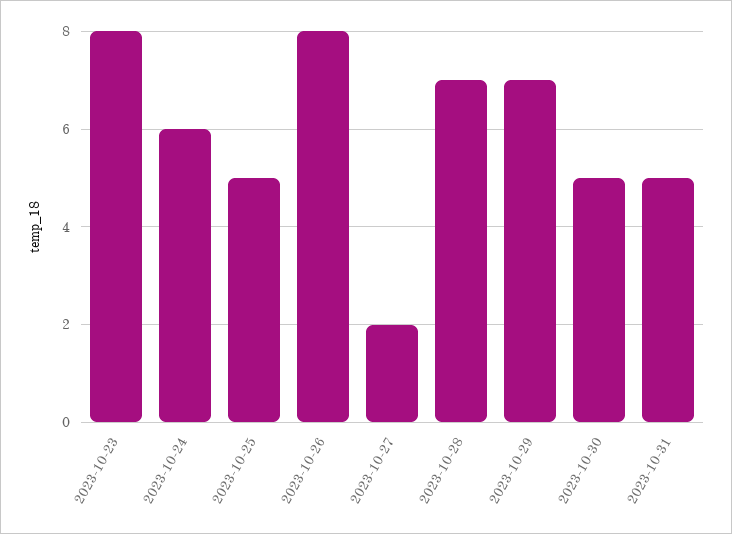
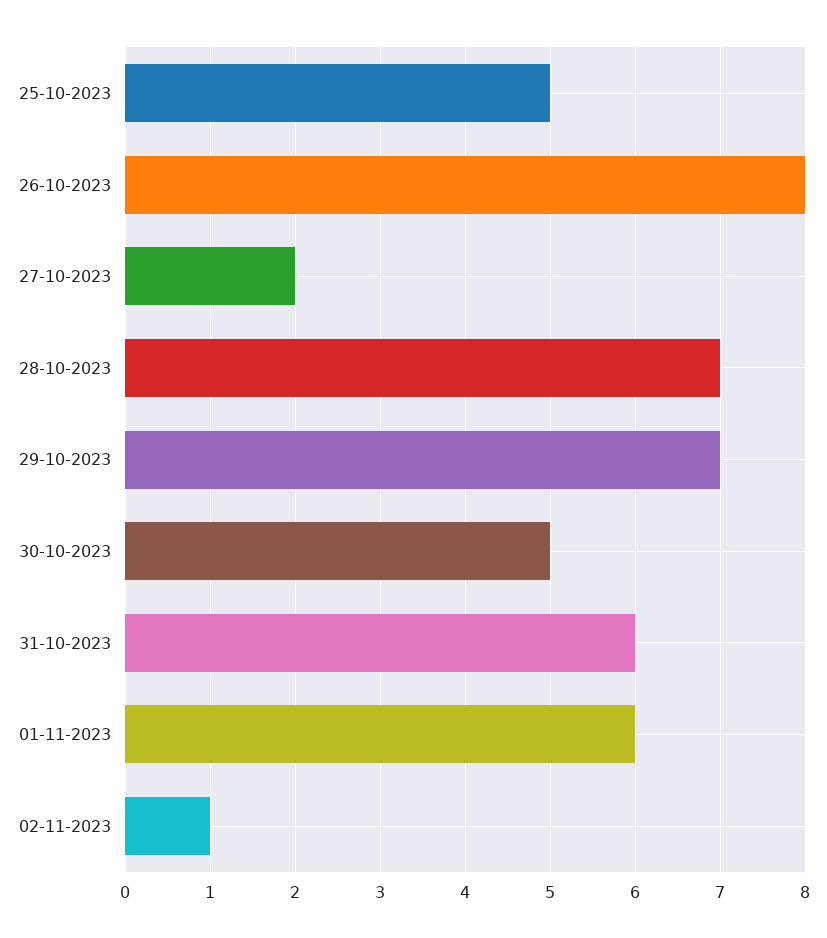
2023-10-23: 8 -> none
2023-10-24: 6 -> none
2023-10-31: 5 -> 6
01-11-2023: none -> 6
02-11-2023: none -> 1

